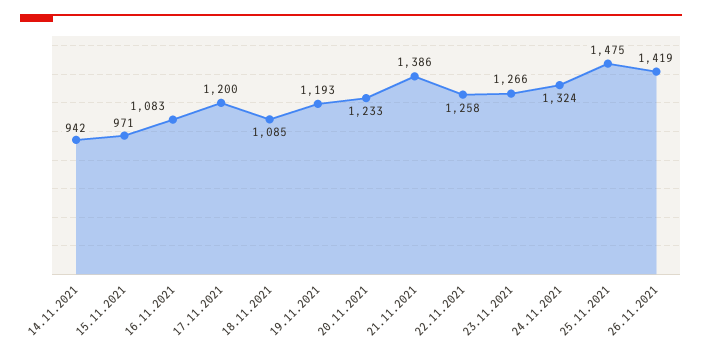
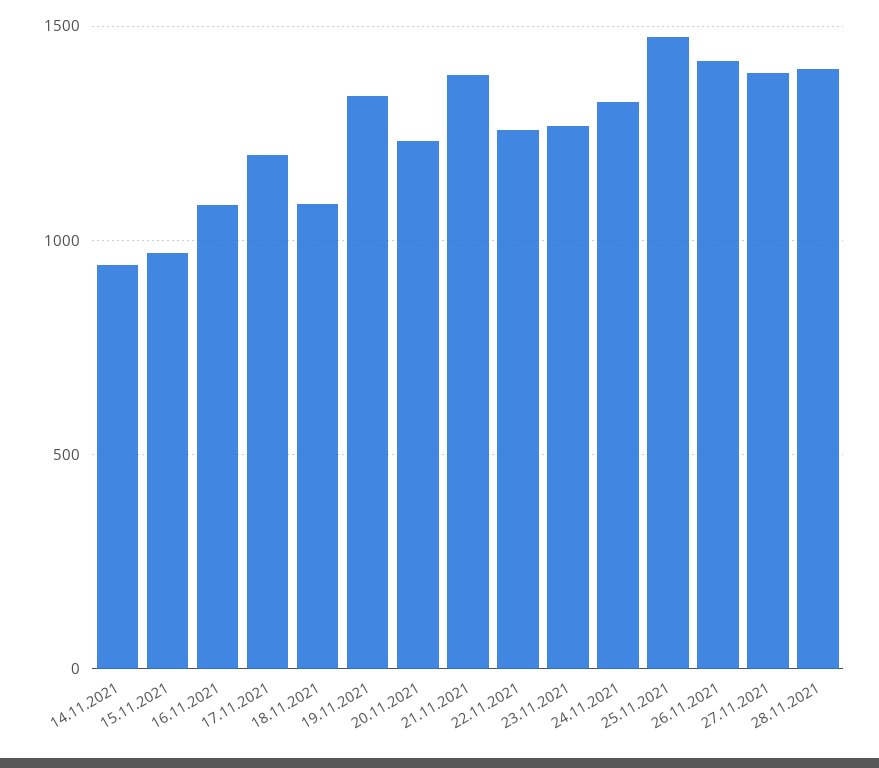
19.11.2021: 1193 -> 1350
27.11.2021: none -> 1400
28.11.2021: none -> 1400

